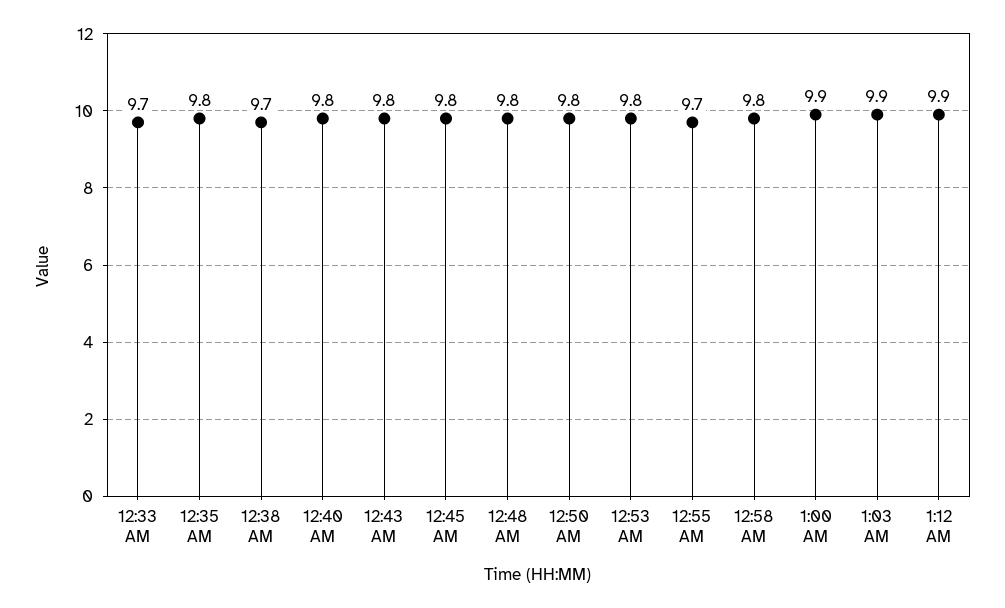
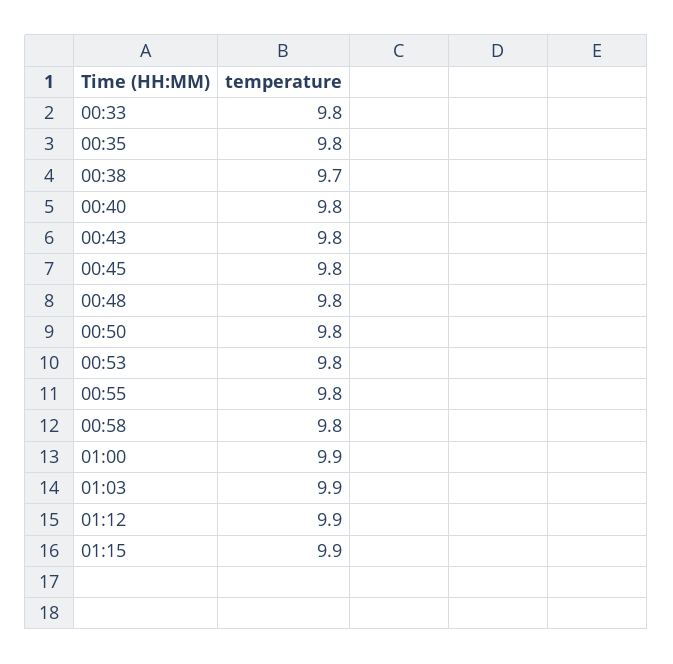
12:33 AM: 9.7 -> 9.8
12:55 AM: 9.7 -> 9.8
01:15: none -> 9.9

